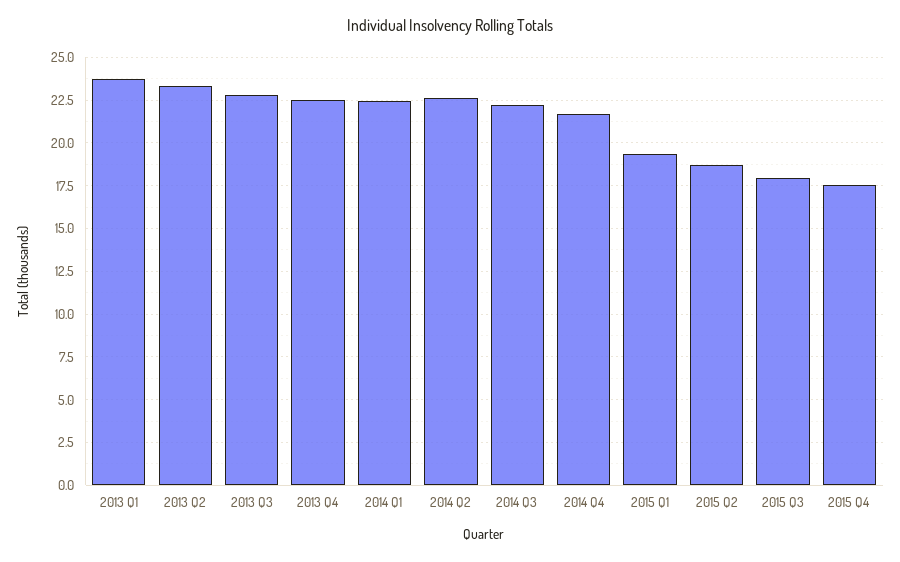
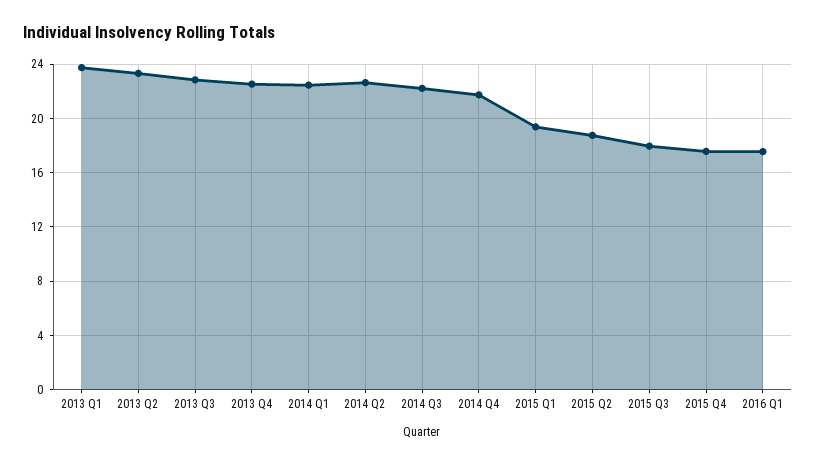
2016 Q1: none -> 17.5

